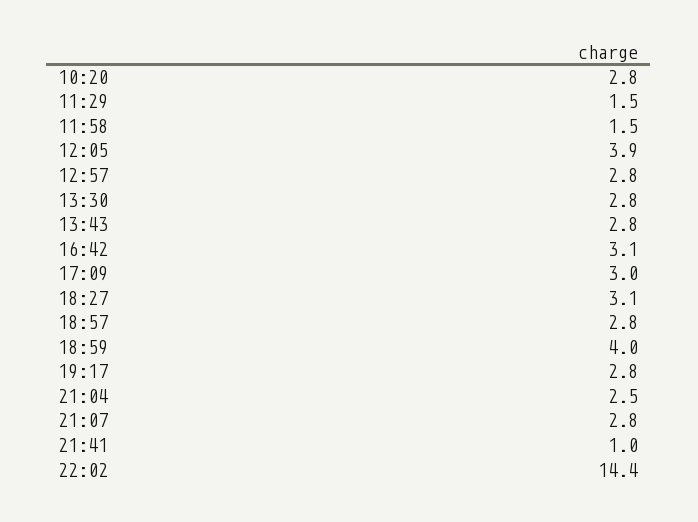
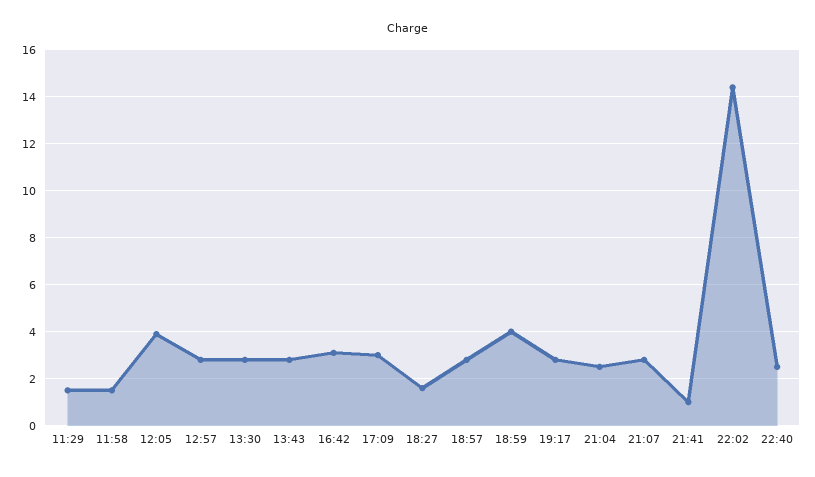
10:20: 2.8 -> none
18:27: 3.1 -> 1.5
22:40: none -> 2.5

